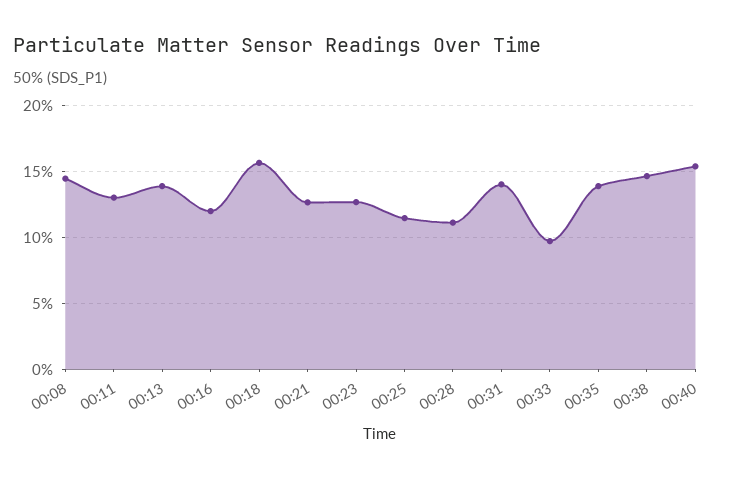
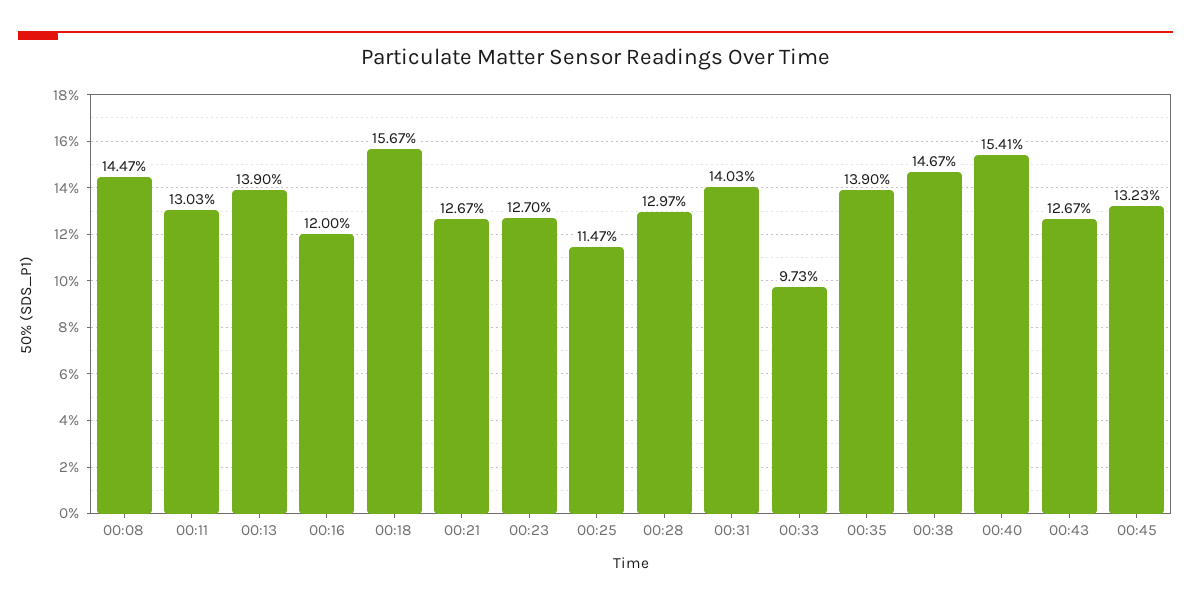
00:28: 11 -> 12.97
00:43: none -> 12.67
00:45: none -> 13.23

